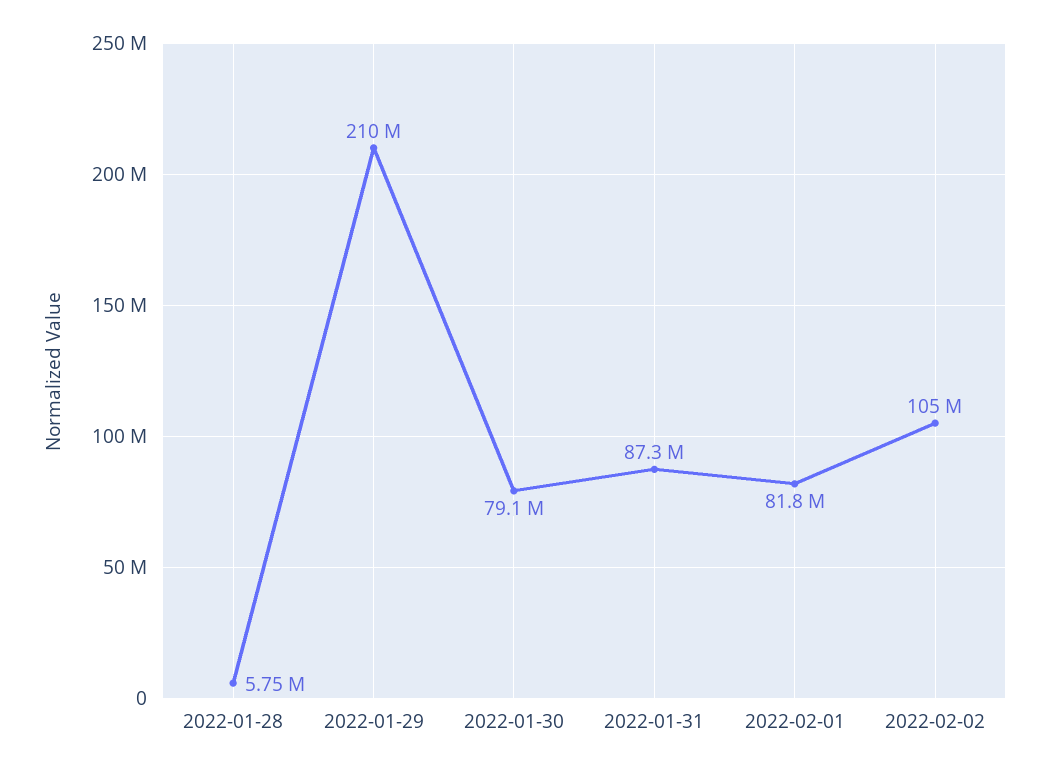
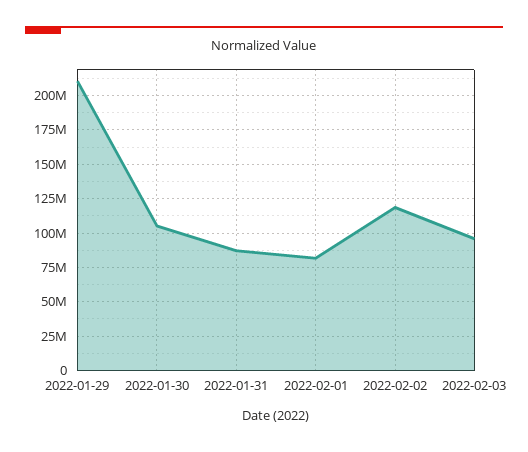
2022-01-28: 5750000 -> none
2022-01-30: 79100000 -> 105000000
2022-02-02: 105000000 -> 120000000
2022-02-03: none -> 95000000

